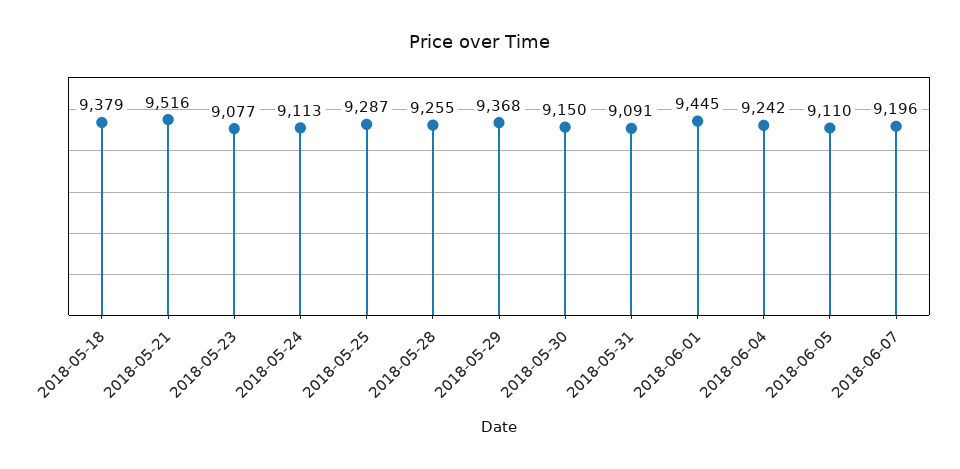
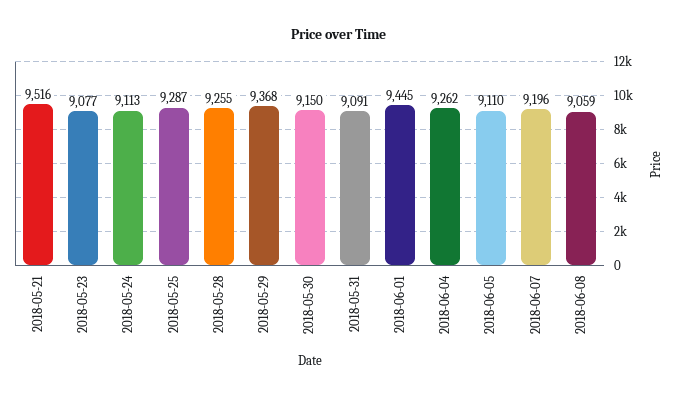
2018-05-18: 9379 -> none
2018-06-04: 9242 -> 9262
2018-06-08: none -> 9059

